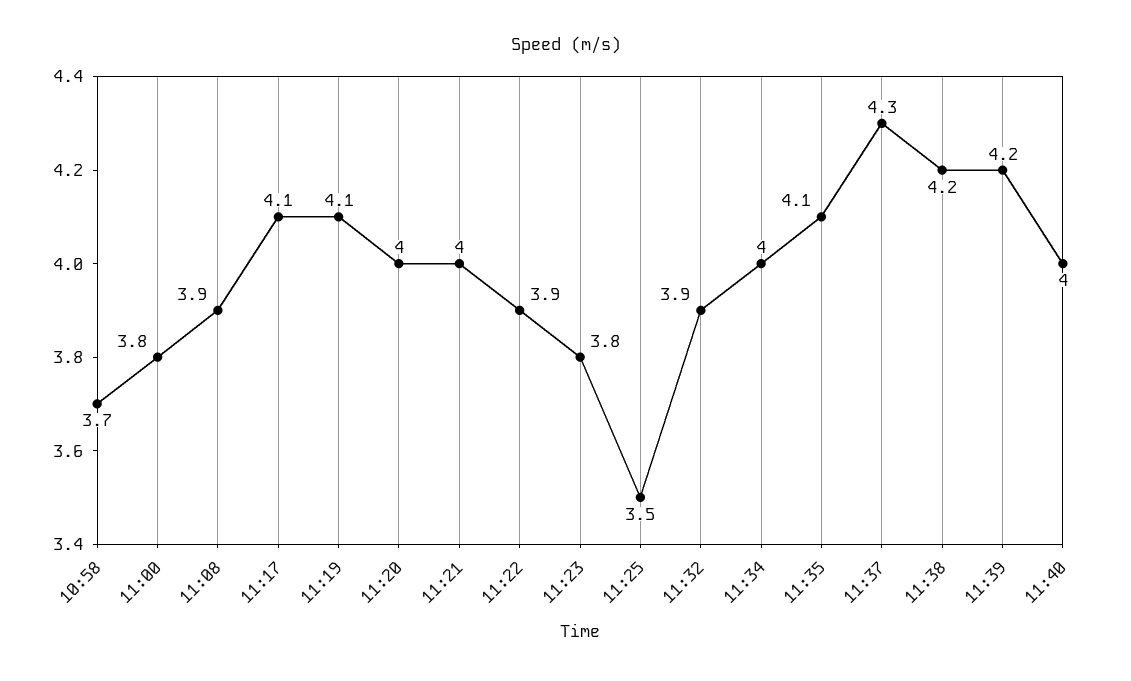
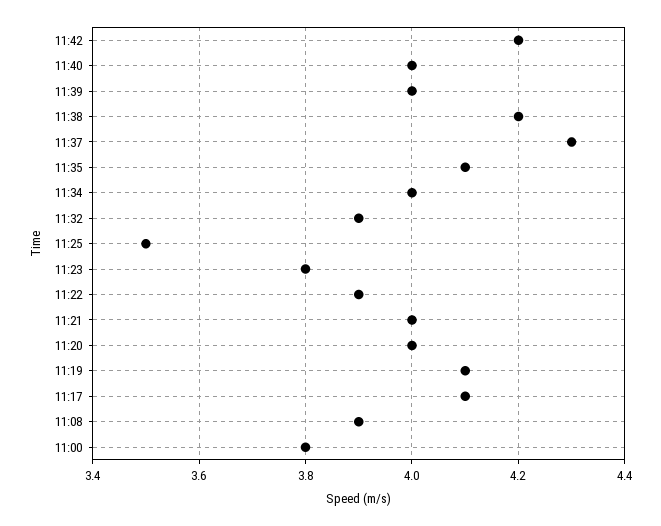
10:58: 3.7 -> none
11:39: 4.2 -> 4
11:42: none -> 4.2

